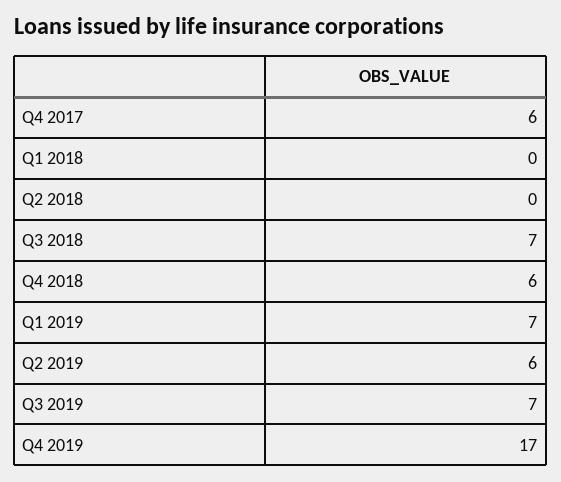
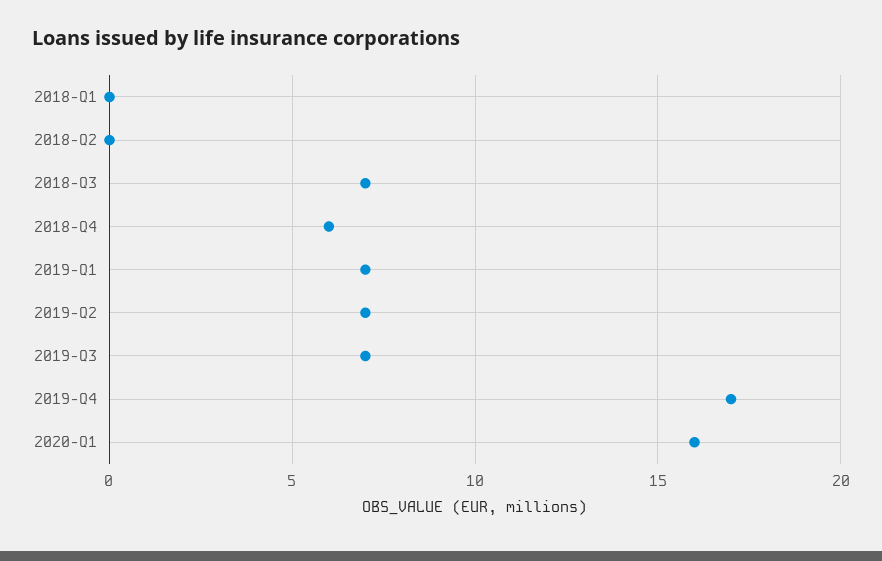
Q4 2017: 6 -> none
Q2 2019: 6 -> 7
2020-Q1: none -> 16

